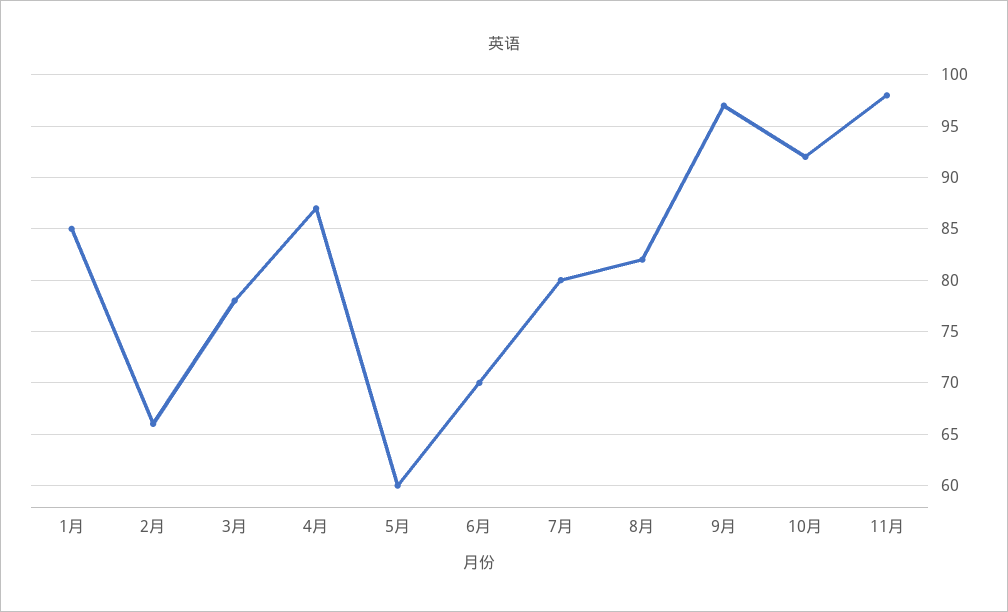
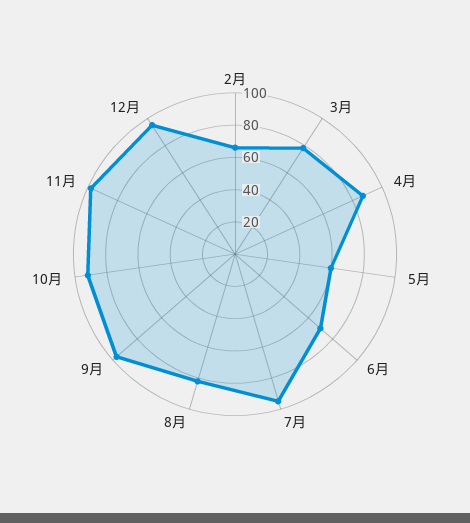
1月: 85 -> none
7月: 80 -> 95
12月: none -> 95

